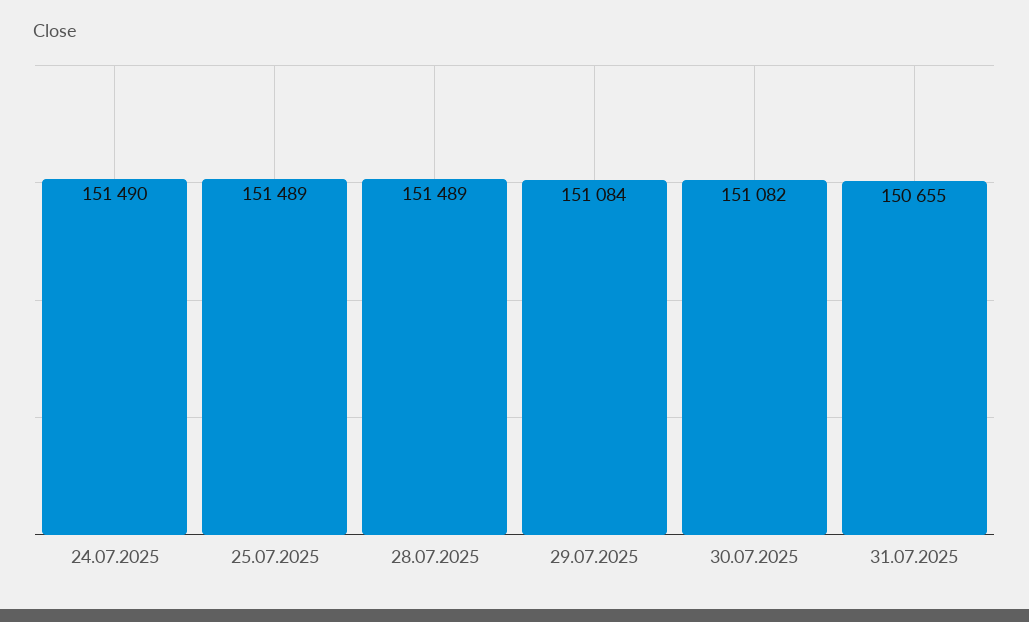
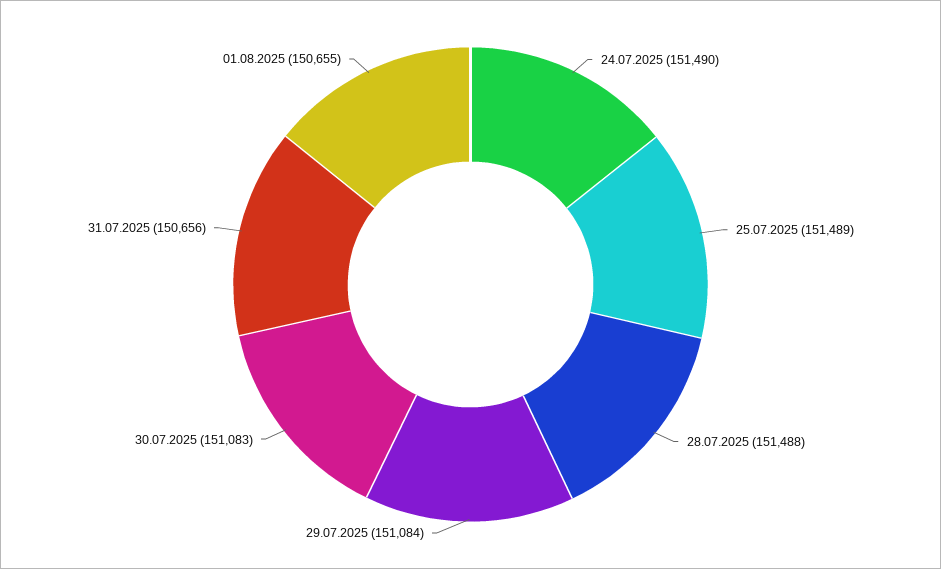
28.07.2025: 151489 -> 151488
30.07.2025: 151082 -> 151083
31.07.2025: 150655 -> 150656
01.08.2025: none -> 150655

